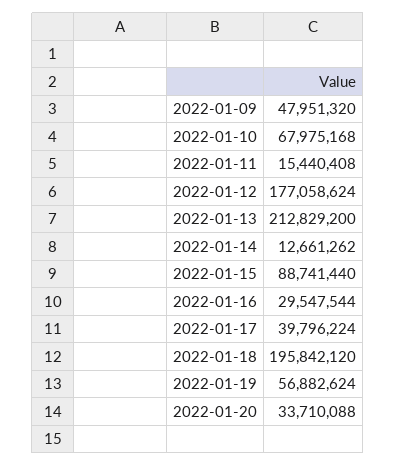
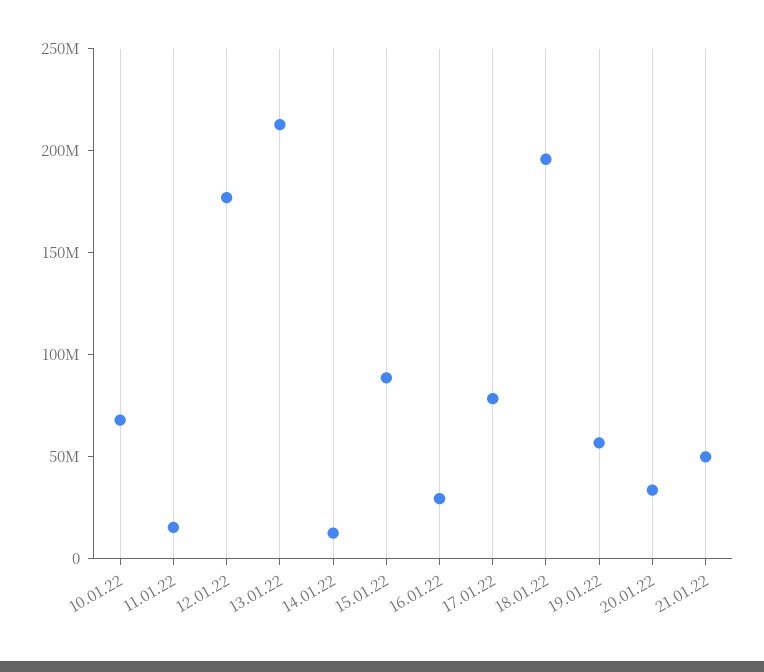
2022-01-09: 47951320 -> none
2022-01-17: 39796224 -> 80000000
21.01.22: none -> 50000000

